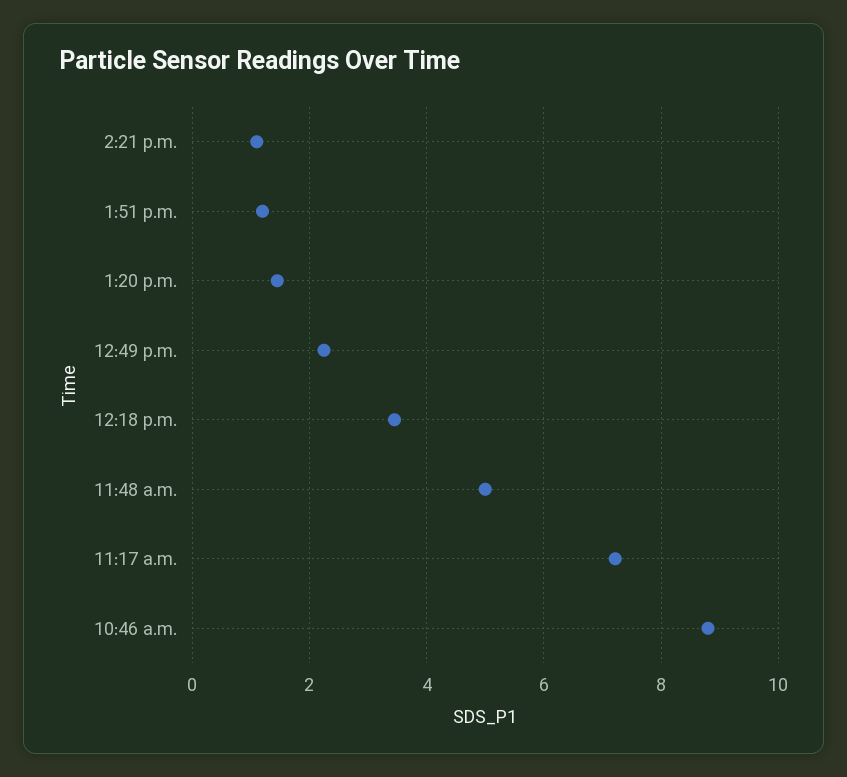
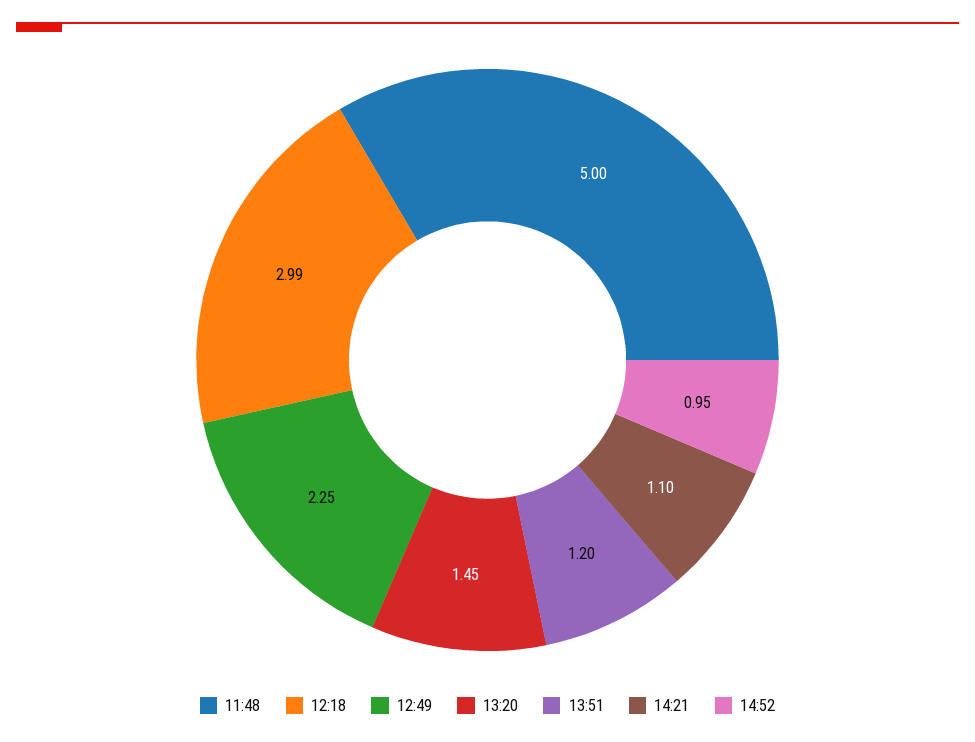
12:18 p.m.: 3.4 -> 2.99
11:17 a.m.: 7.2 -> none
10:46 a.m.: 8.8 -> none
14:52: none -> 0.95

